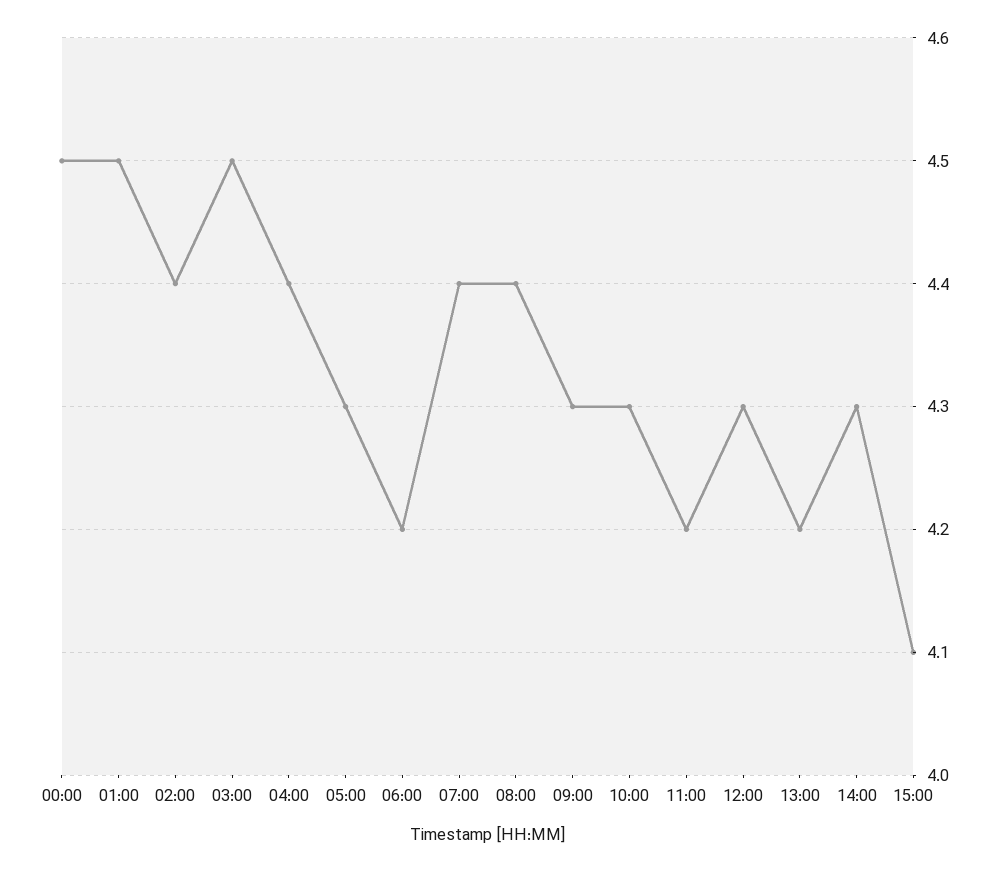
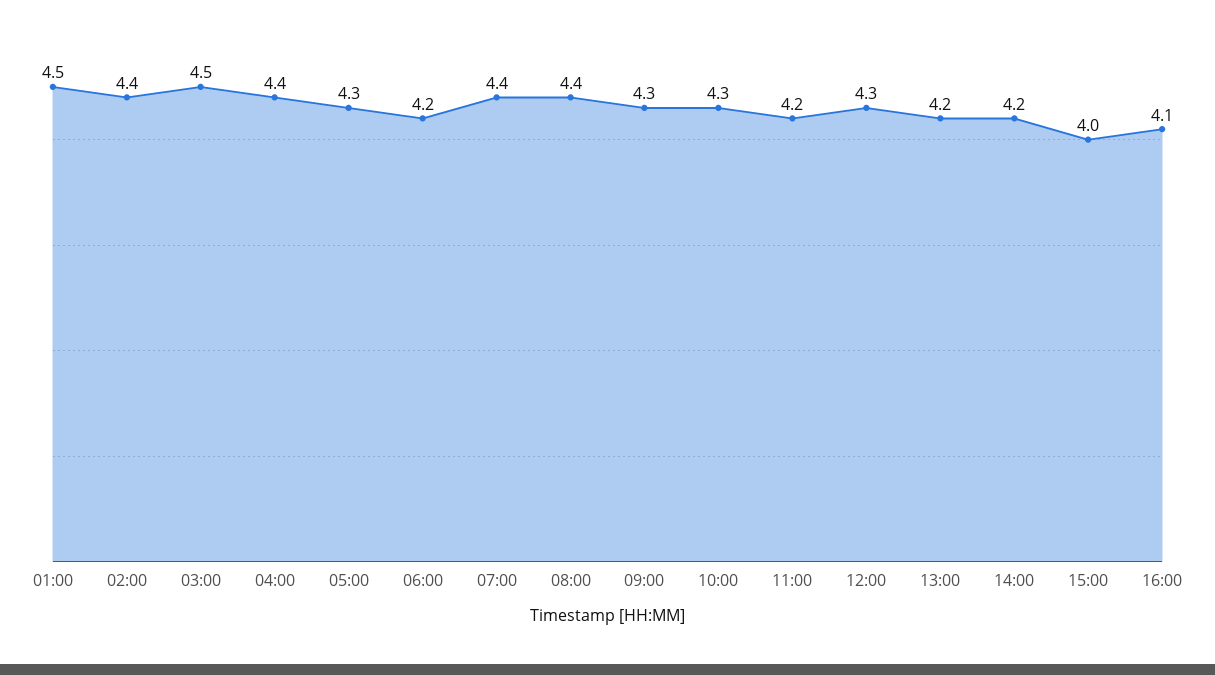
00:00: 4.5 -> none
14:00: 4.3 -> 4.2
15:00: 4.1 -> 4
16:00: none -> 4.1

